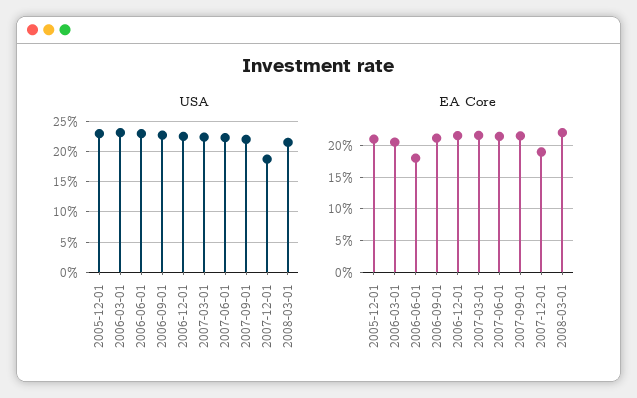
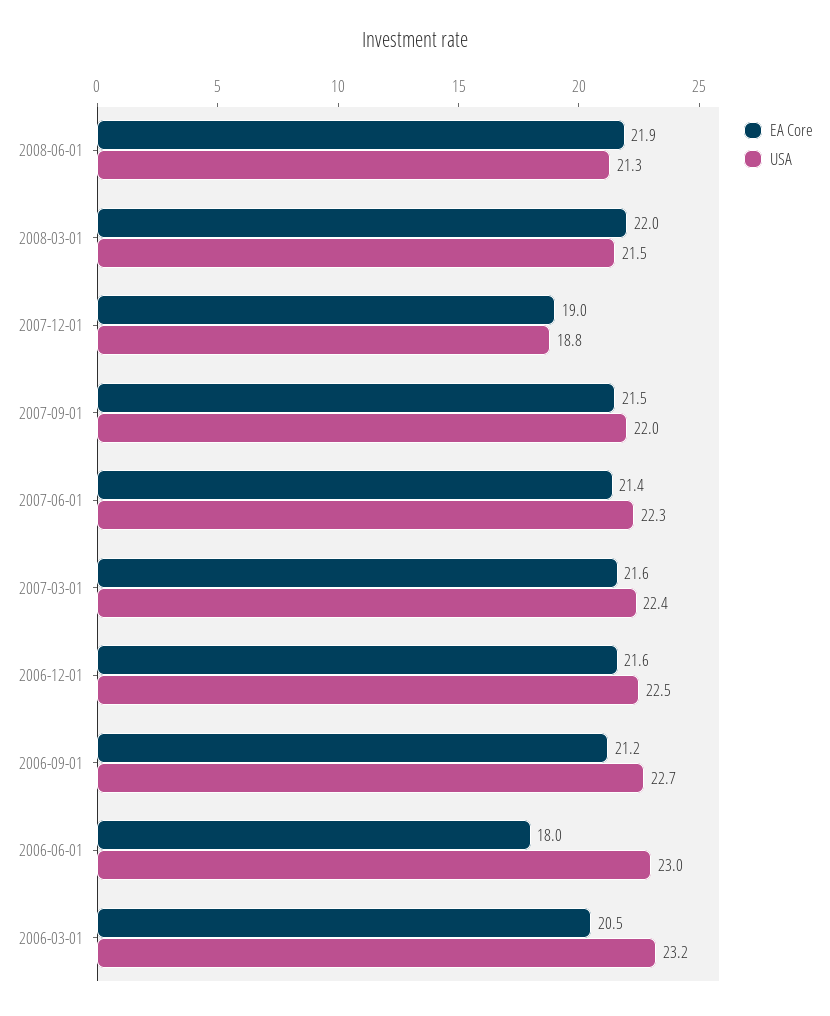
USA, 2005-12-01: 23 -> none
EA Core, 2005-12-01: 21 -> none
EA Core, 2008-06-01: none -> 21.9
USA, 2008-06-01: none -> 21.3

